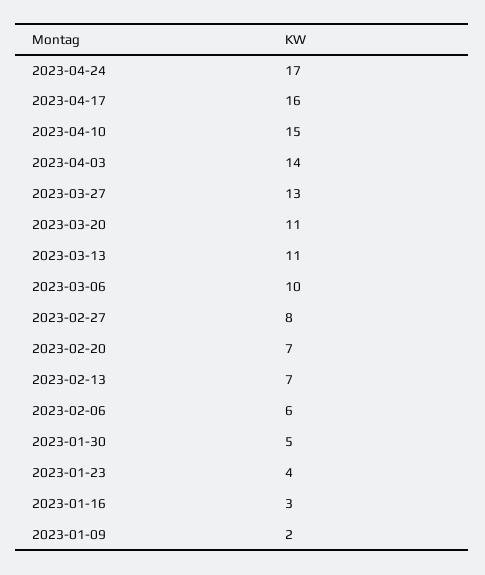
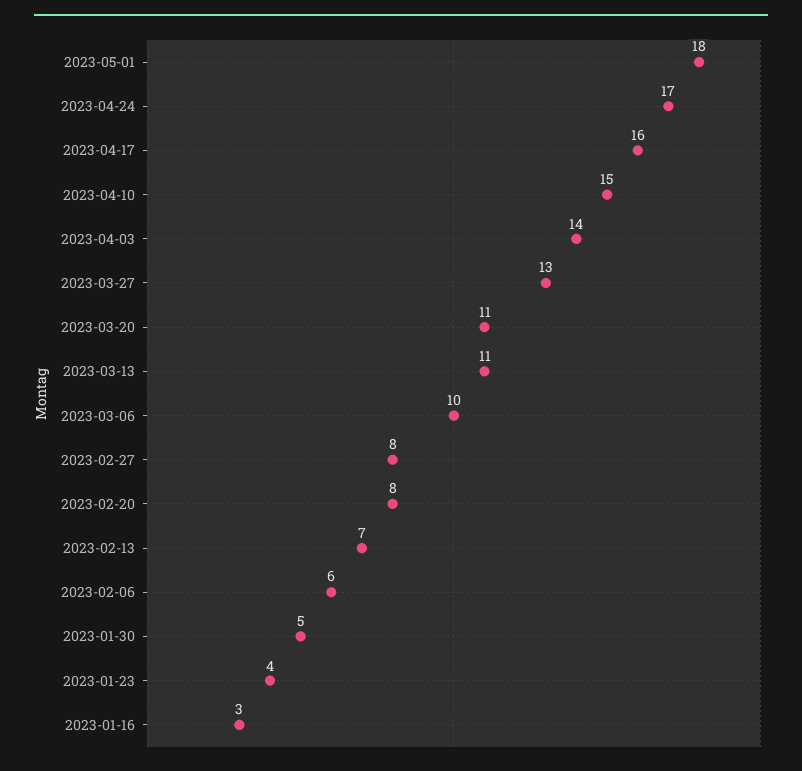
2023-02-20: 7 -> 8
2023-01-09: 2 -> none
2023-05-01: none -> 18

